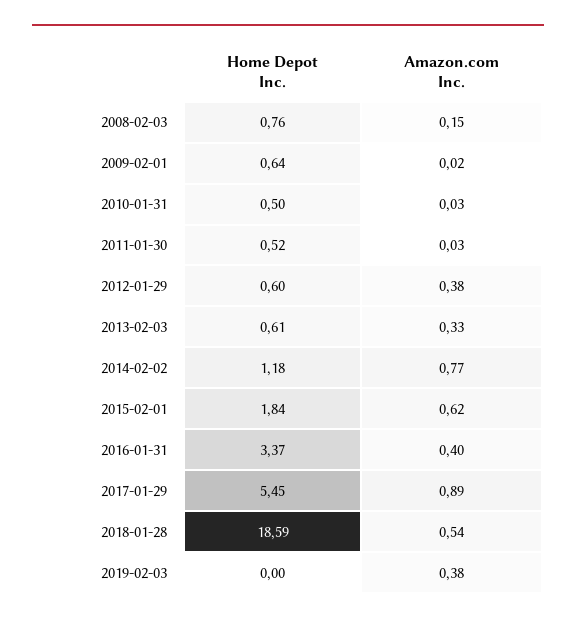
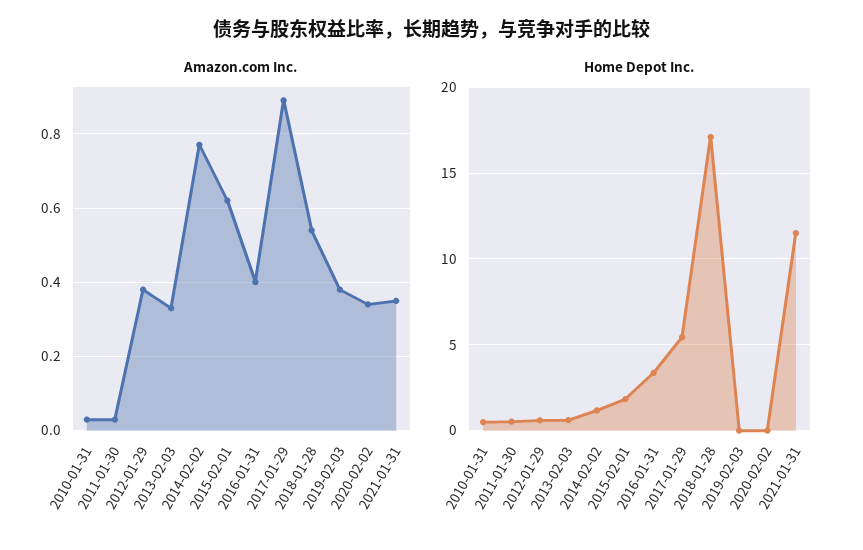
Home Depot Inc., 2008-02-03: 0.76 -> none
Amazon.com Inc., 2008-02-03: 0.15 -> none
Home Depot Inc., 2009-02-01: 0.64 -> none
Amazon.com Inc., 2009-02-01: 0.02 -> none
Home Depot Inc., 2018-01-28: 18.59 -> 17
Amazon.com Inc., 2020-02-02: none -> 0.35
Amazon.com Inc., 2021-01-31: none -> 0.35
Home Depot Inc., 2020-02-02: none -> 0
Home Depot Inc., 2021-01-31: none -> 11.5

